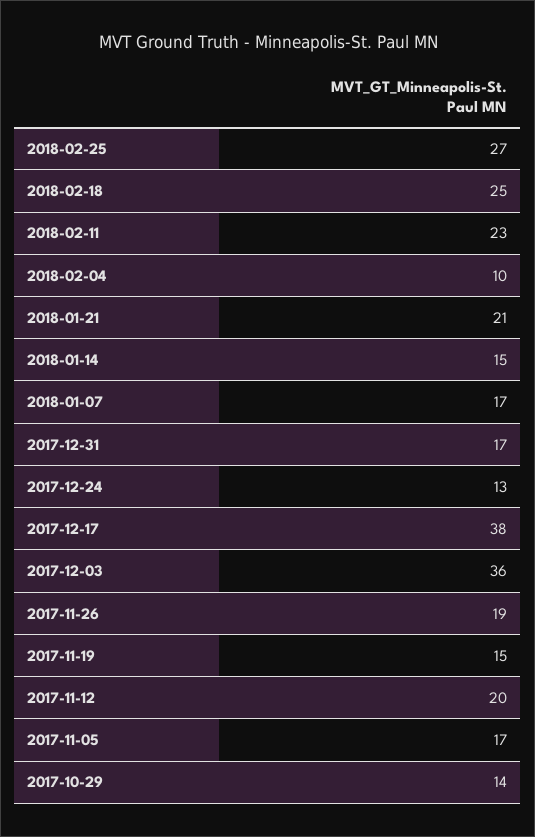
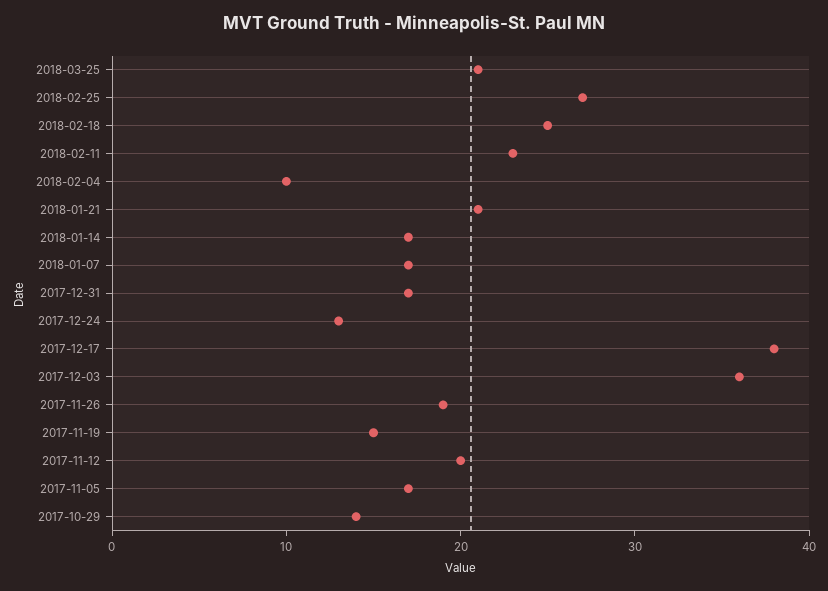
2018-01-14: 15 -> 17
2018-03-25: none -> 21

